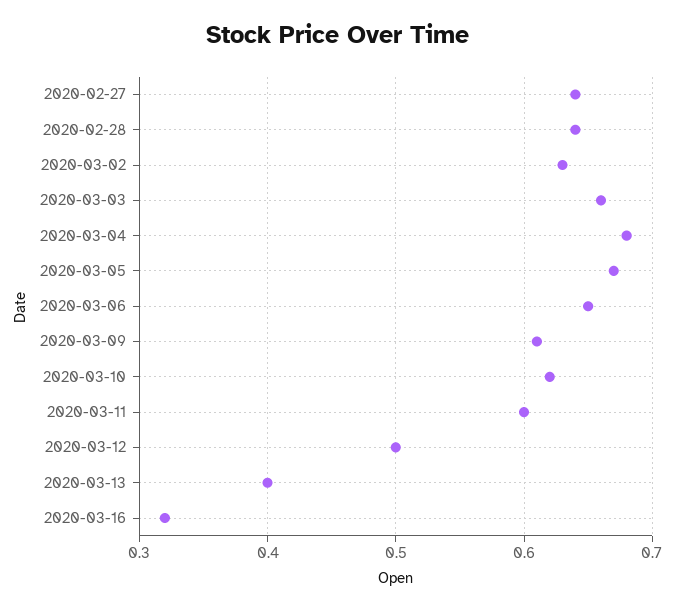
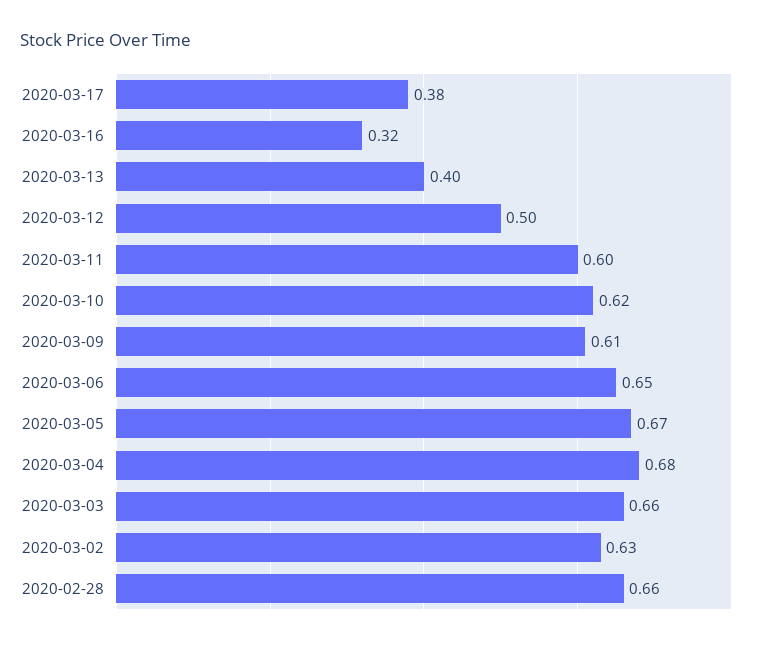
2020-02-27: 0.64 -> none
2020-02-28: 0.64 -> 0.66
2020-03-17: none -> 0.38

